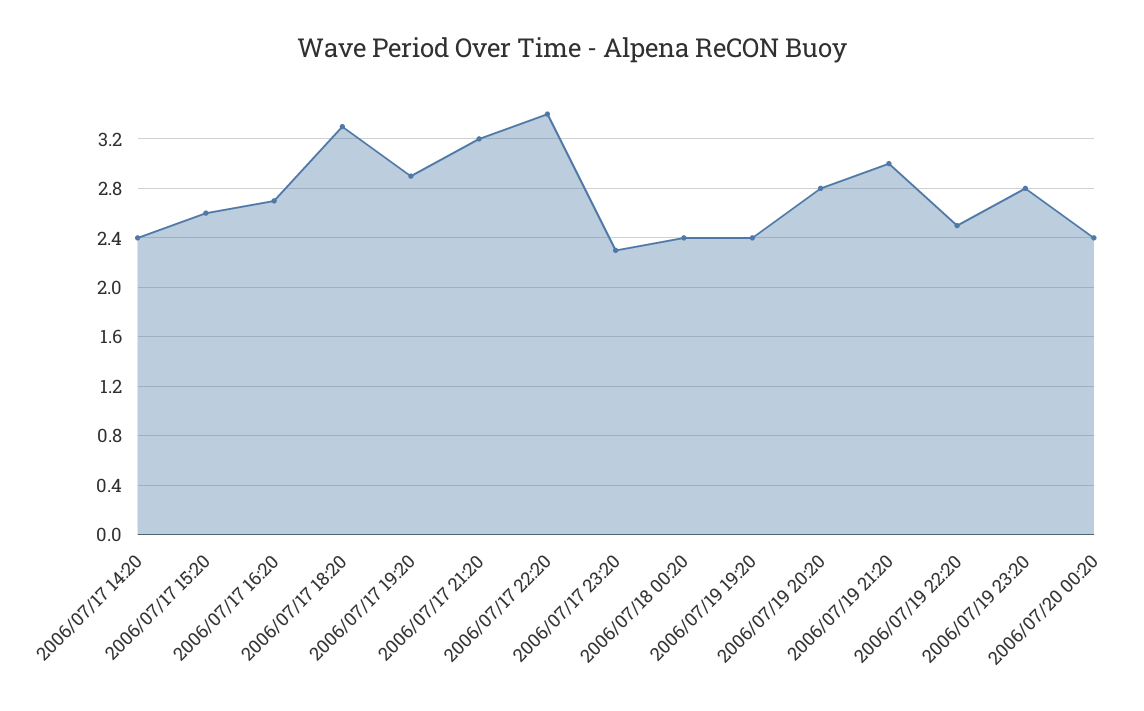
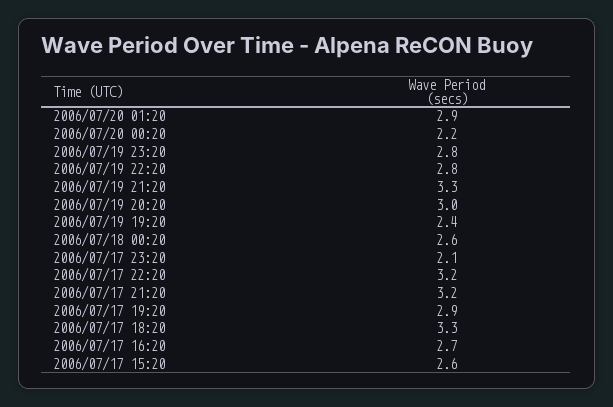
2006/07/17 14:20: 2.4 -> none
2006/07/17 22:20: 3.4 -> 3.2
2006/07/17 23:20: 2.3 -> 2.1
2006/07/18 00:20: 2.4 -> 2.6
2006/07/19 20:20: 2.8 -> 3
2006/07/19 21:20: 3 -> 3.3
2006/07/19 22:20: 2.5 -> 2.8
2006/07/20 00:20: 2.4 -> 2.2
2006/07/20 01:20: none -> 2.9

